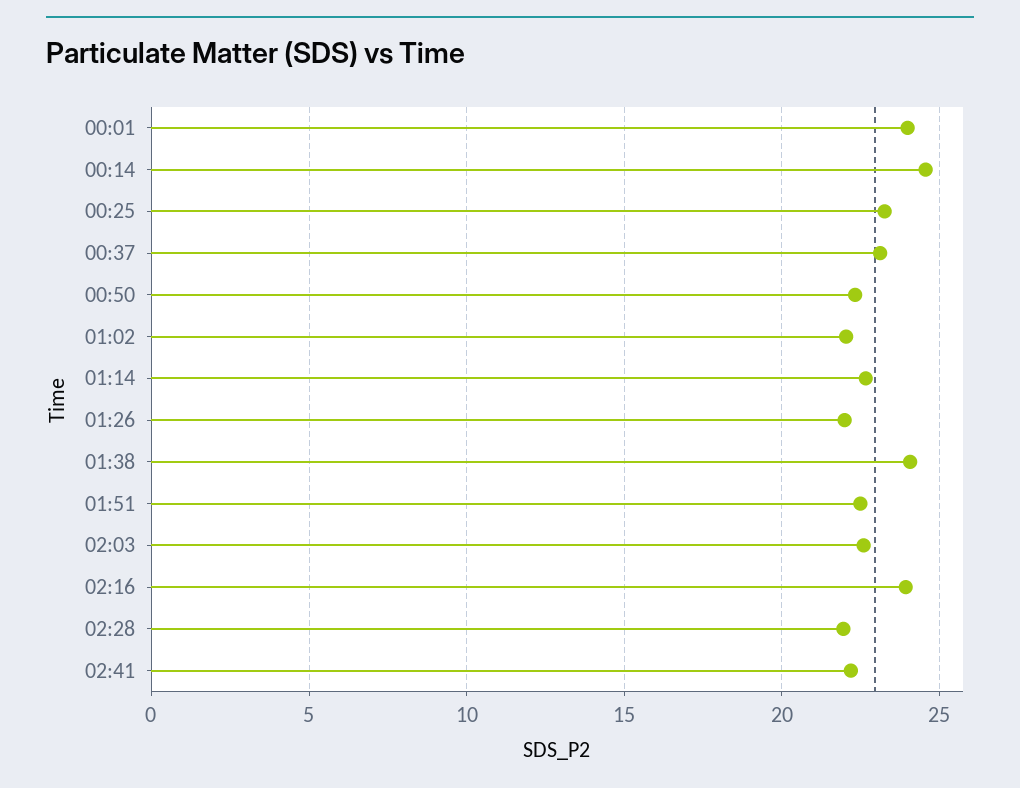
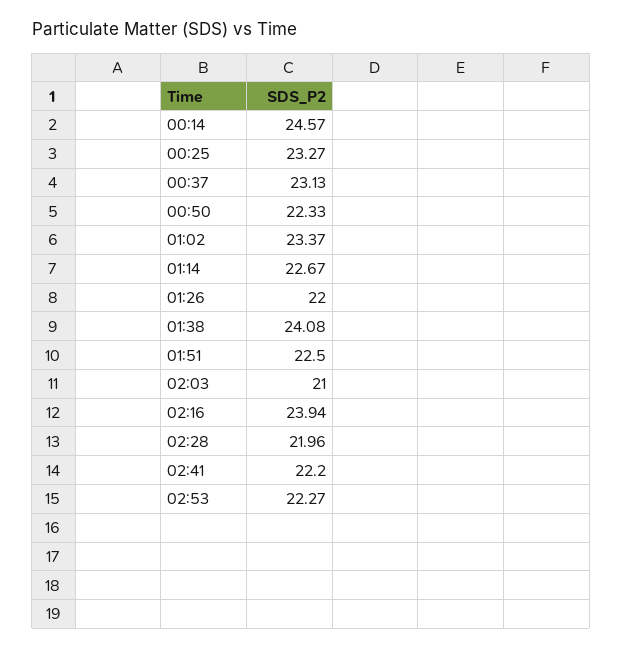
00:01: 24 -> none
01:02: 22 -> 23.37
02:03: 22.5 -> 21
02:53: none -> 22.27

